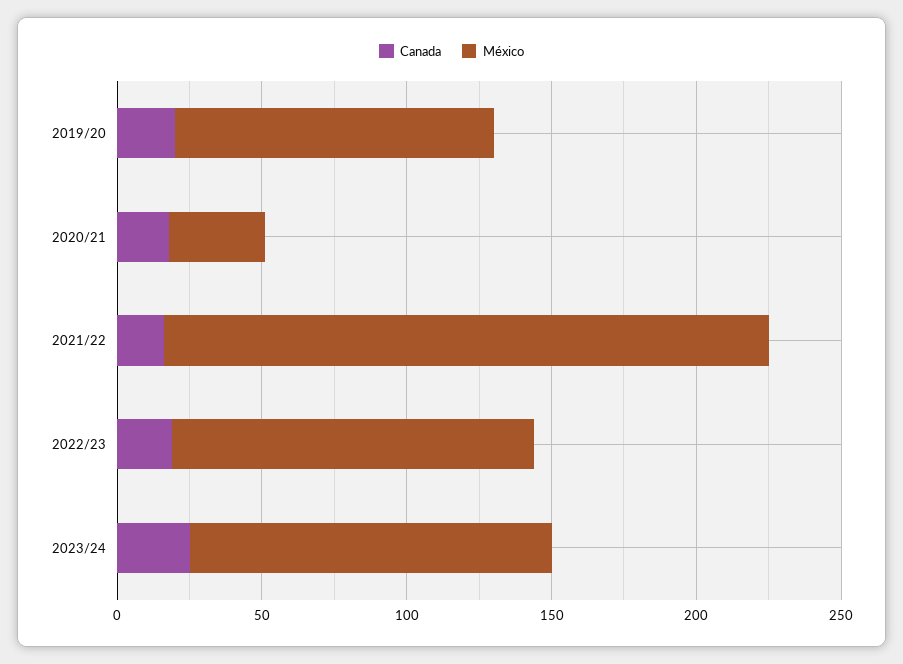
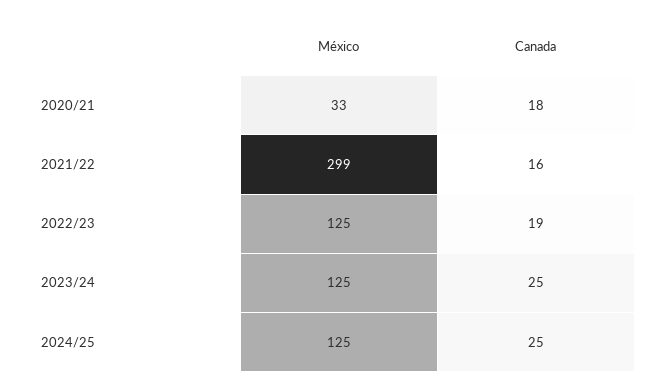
Canada, 2019/20: 20 -> none
México, 2019/20: 110 -> none
México, 2021/22: 210 -> 299
México, 2024/25: none -> 125
Canada, 2024/25: none -> 25

